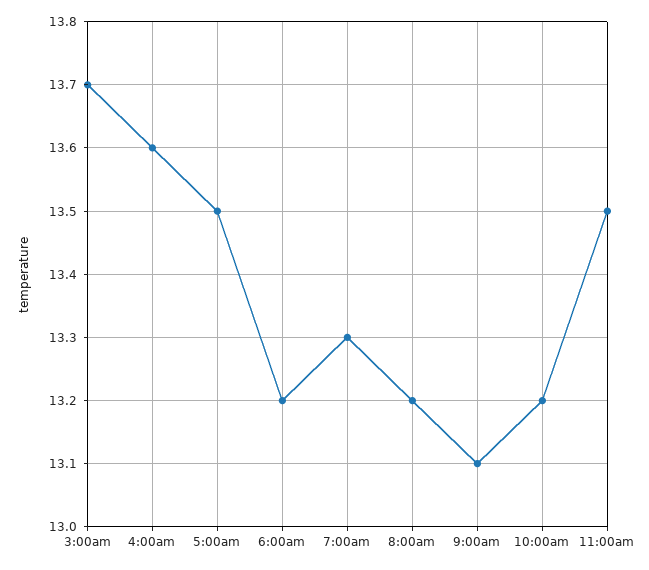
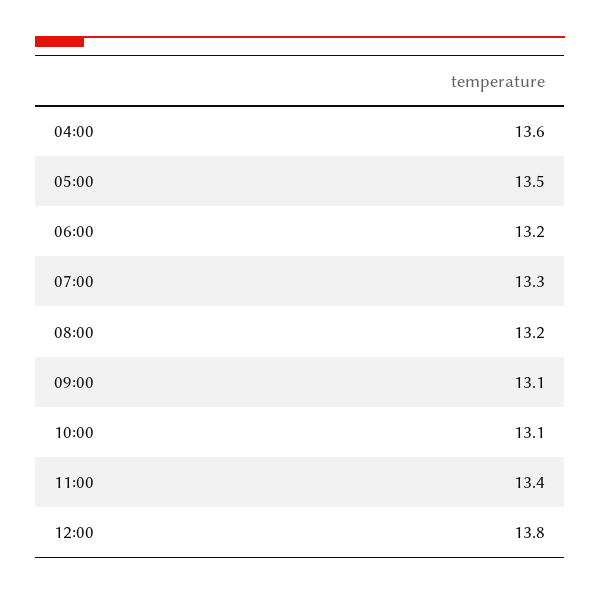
3:00am: 13.7 -> none
10:00am: 13.2 -> 13.1
11:00am: 13.5 -> 13.4
12:00: none -> 13.8

